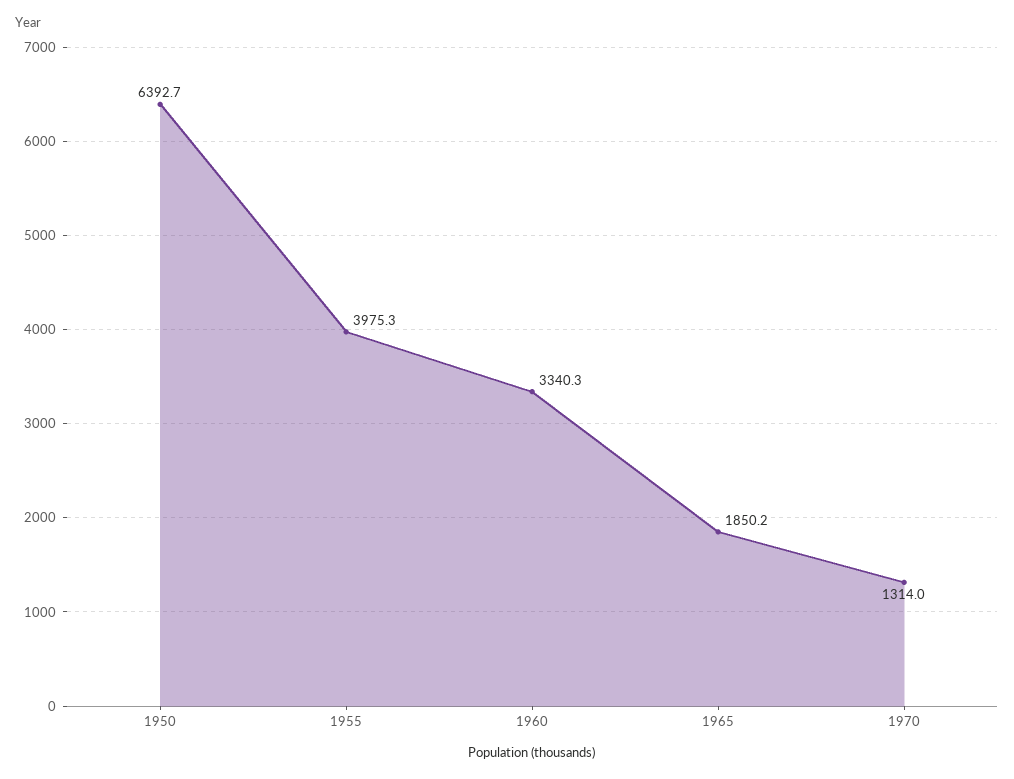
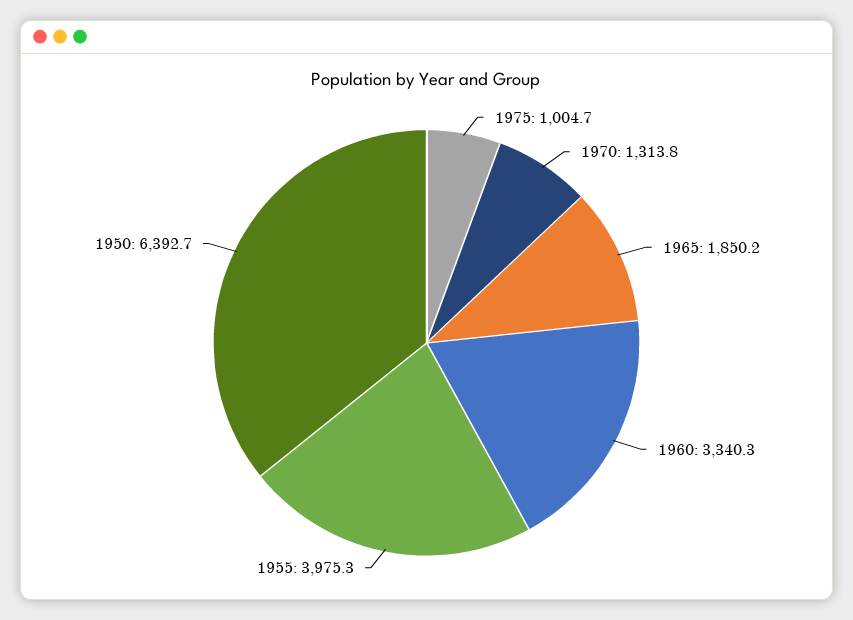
1970: 1314 -> 1313.8
1975: none -> 1004.7

